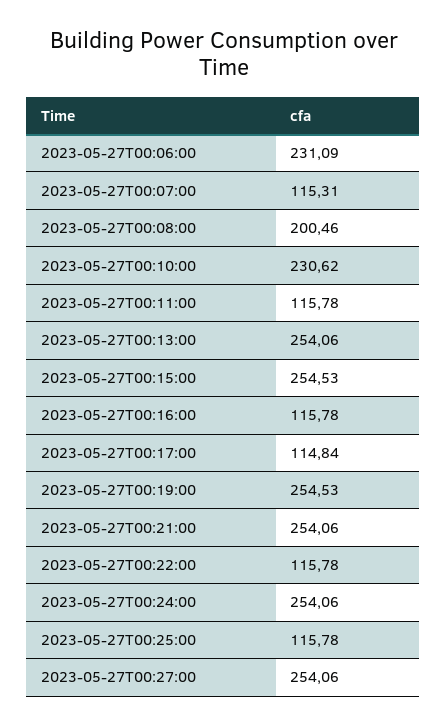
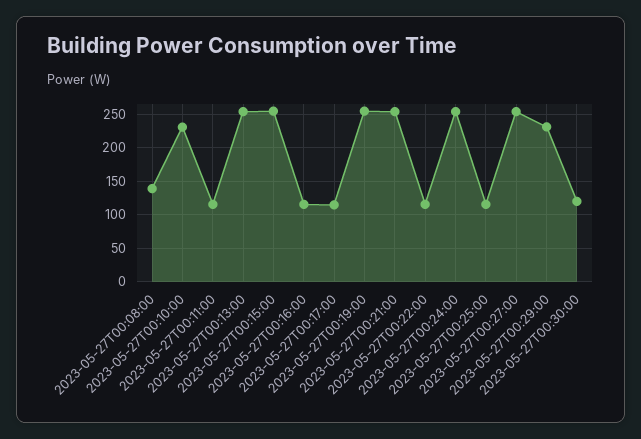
2023-05-27T00:06:00: 231.09 -> none
2023-05-27T00:07:00: 115.31 -> none
2023-05-27T00:08:00: 200.46 -> 140
2023-05-27T00:29:00: none -> 230
2023-05-27T00:30:00: none -> 120

